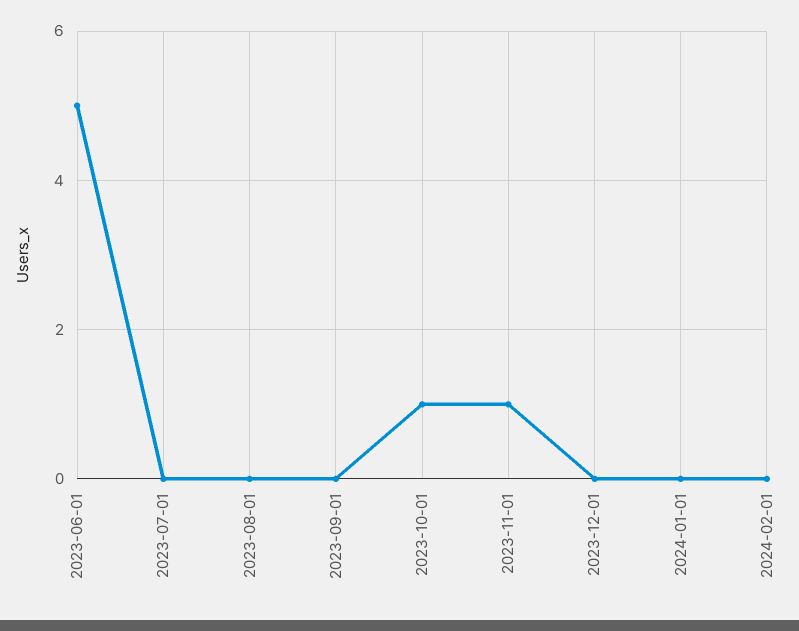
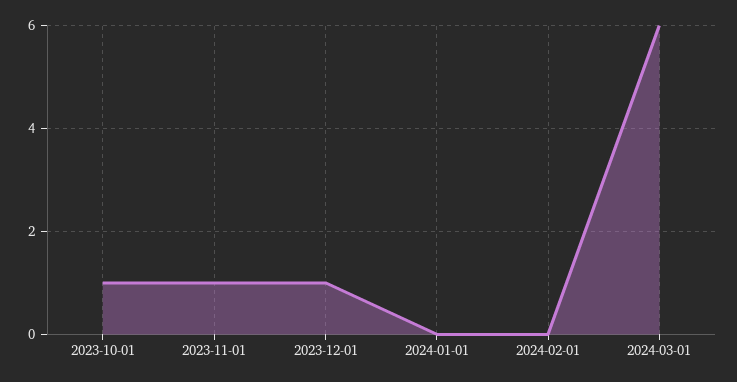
2023-06-01: 5 -> none
2023-07-01: 0 -> none
2023-08-01: 0 -> none
2023-09-01: 0 -> none
2023-12-01: 0 -> 1
2024-03-01: none -> 6

